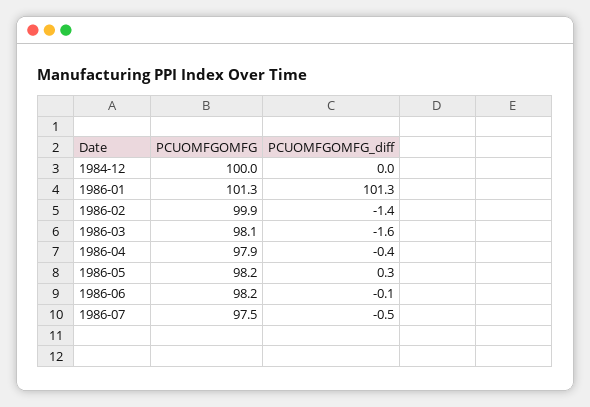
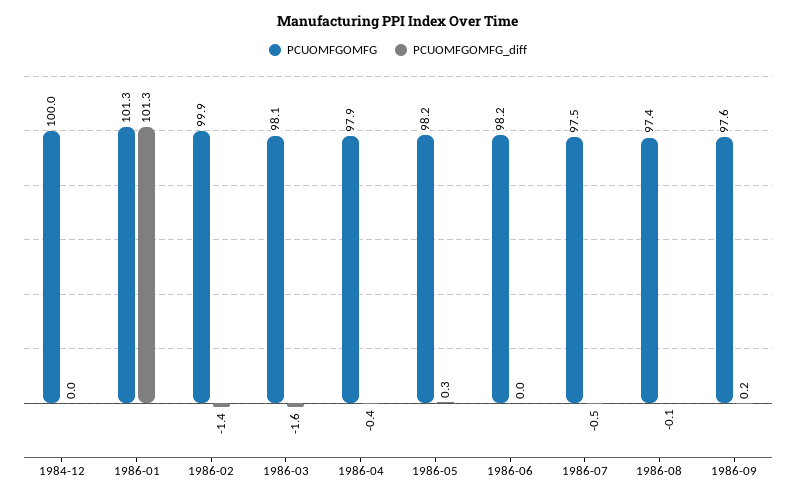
PCUOMFGOMFG_diff, 1986-06: -0.1 -> 0
PCUOMFGOMFG, 1986-08: none -> 97.4
PCUOMFGOMFG_diff, 1986-08: none -> -0.1
PCUOMFGOMFG, 1986-09: none -> 97.6
PCUOMFGOMFG_diff, 1986-09: none -> 0.2

